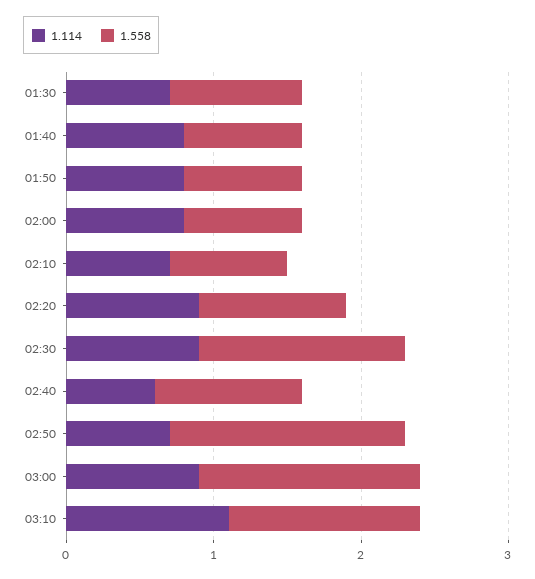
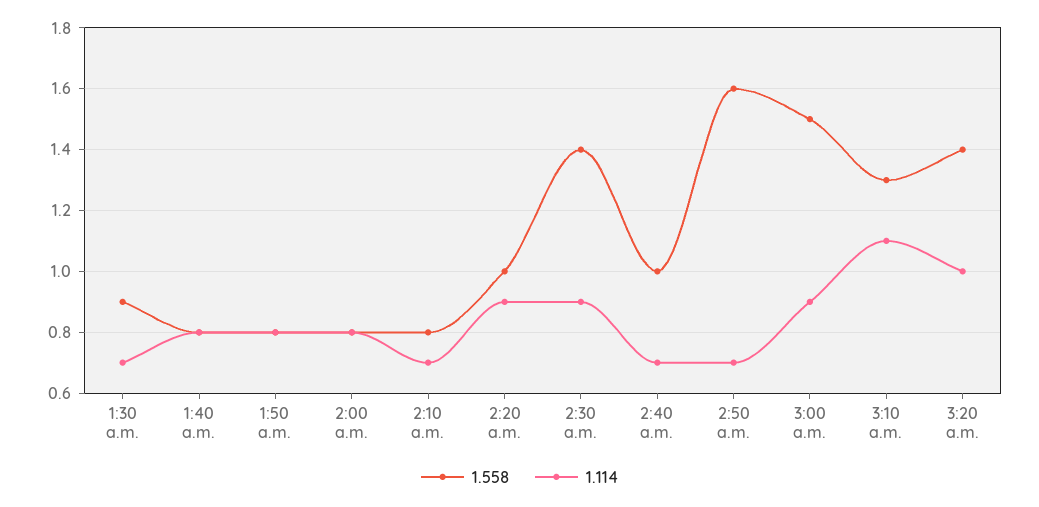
1.114, 02:40: 0.6 -> 0.7
1.558, 3:20 a.m.: none -> 1.4
1.114, 3:20 a.m.: none -> 1

